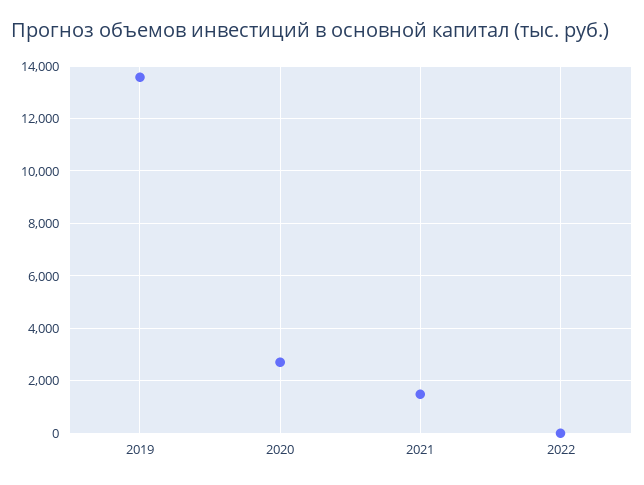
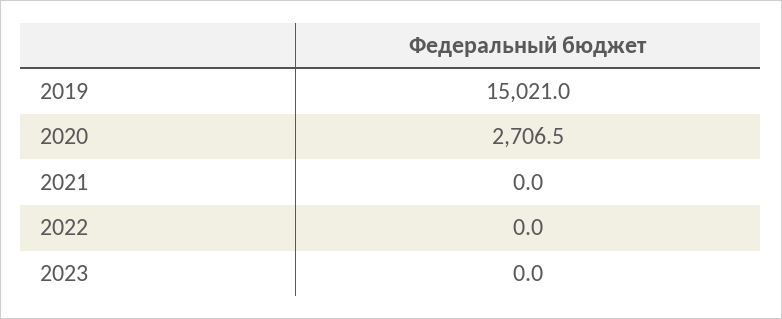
2019: 13500 -> 15021
2021: 1500 -> 0
2023: none -> 0

